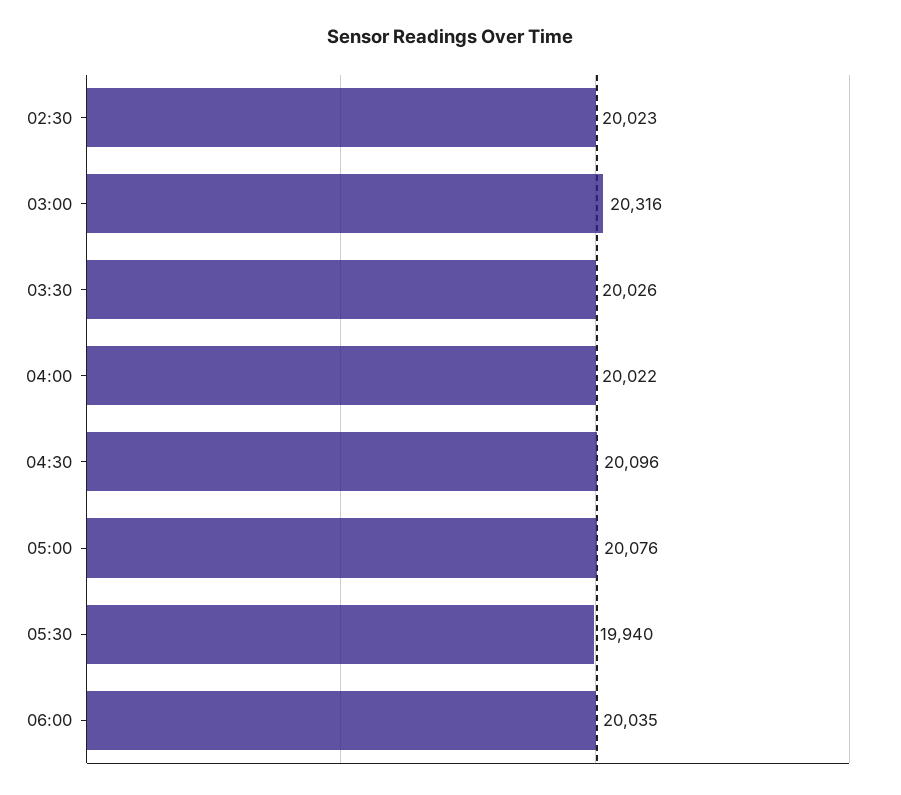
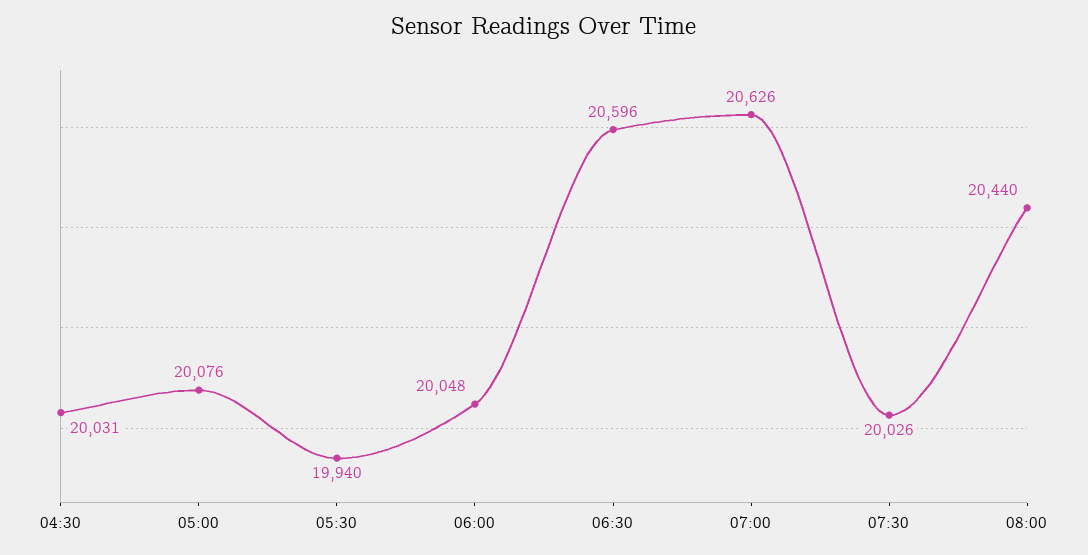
02:30: 20023 -> none
03:00: 20316 -> none
03:30: 20026 -> none
04:00: 20022 -> none
04:30: 20096 -> 20031
06:00: 20035 -> 20048
06:30: none -> 20596
07:00: none -> 20626
07:30: none -> 20026
08:00: none -> 20440

